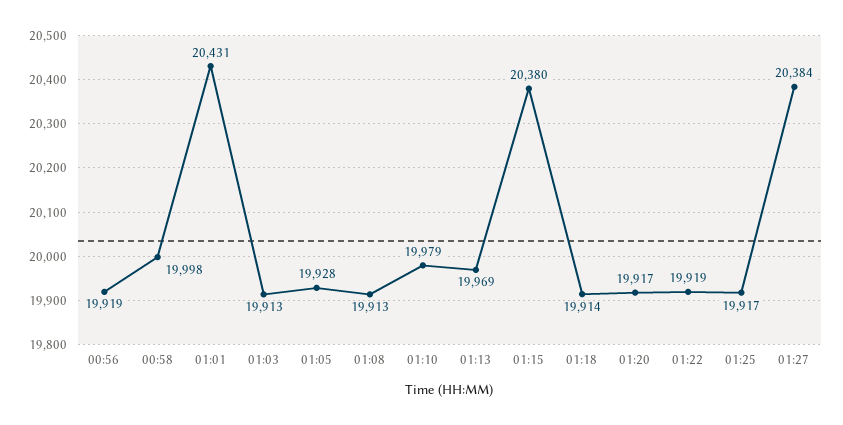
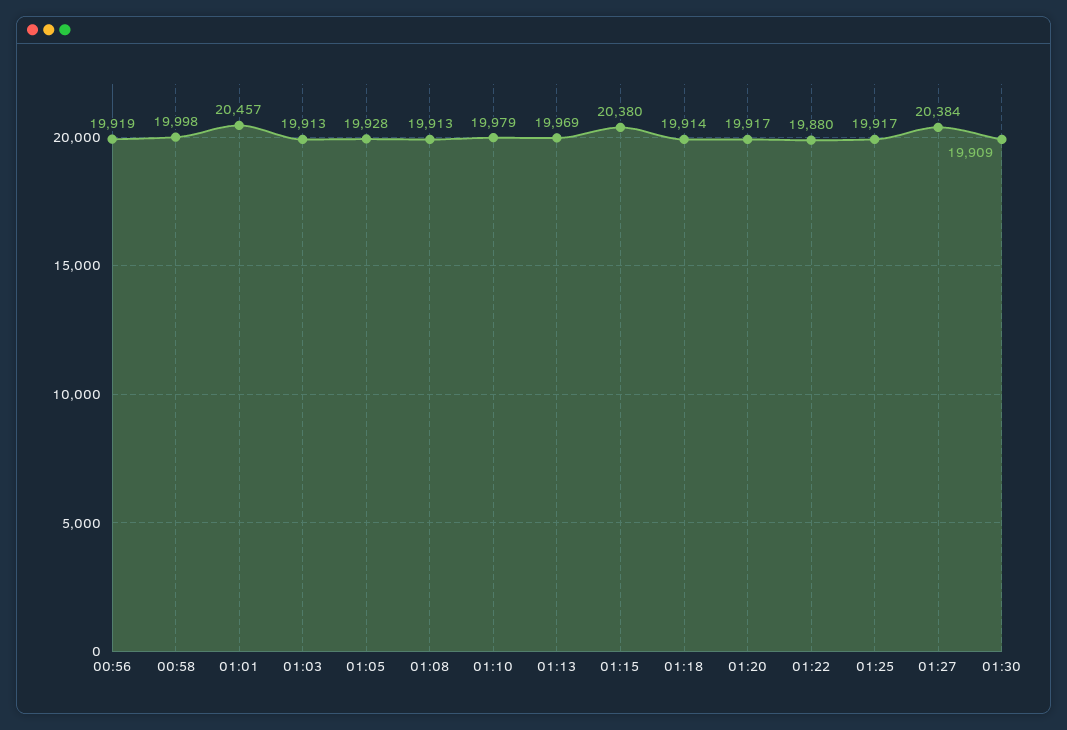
01:01: 20431 -> 20457
01:22: 19919 -> 19880
01:30: none -> 19909

